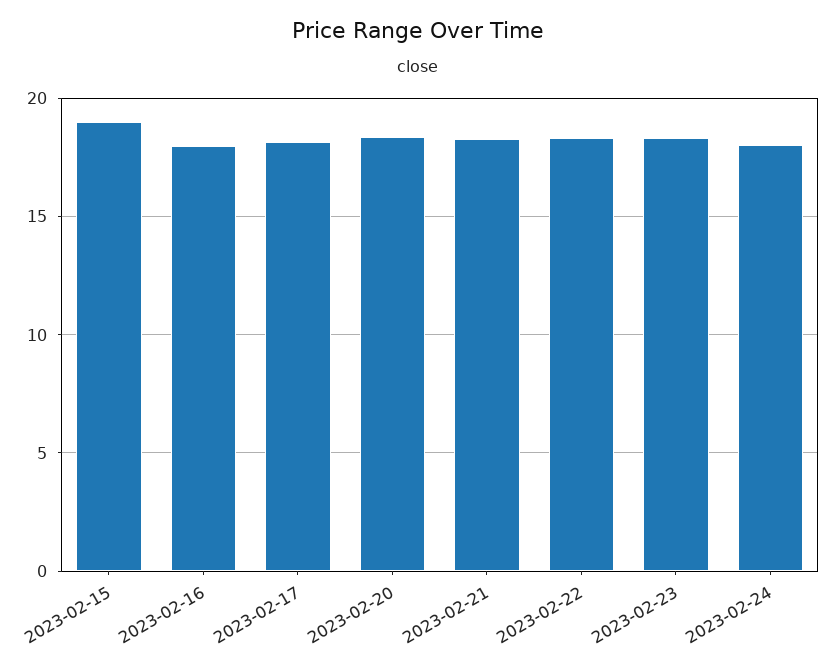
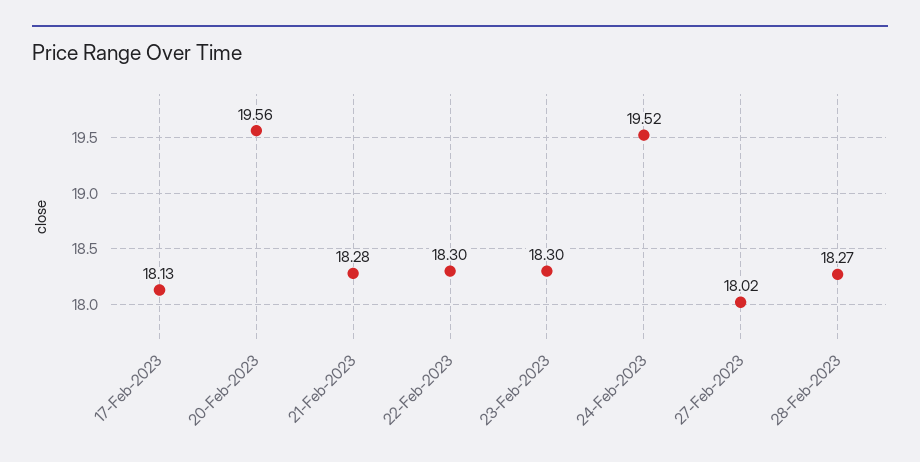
2023-02-15: 19 -> none
2023-02-16: 18 -> none
2023-02-20: 18.5 -> 19.56
2023-02-24: 18 -> 19.52
27-Feb-2023: none -> 18.02
28-Feb-2023: none -> 18.27

